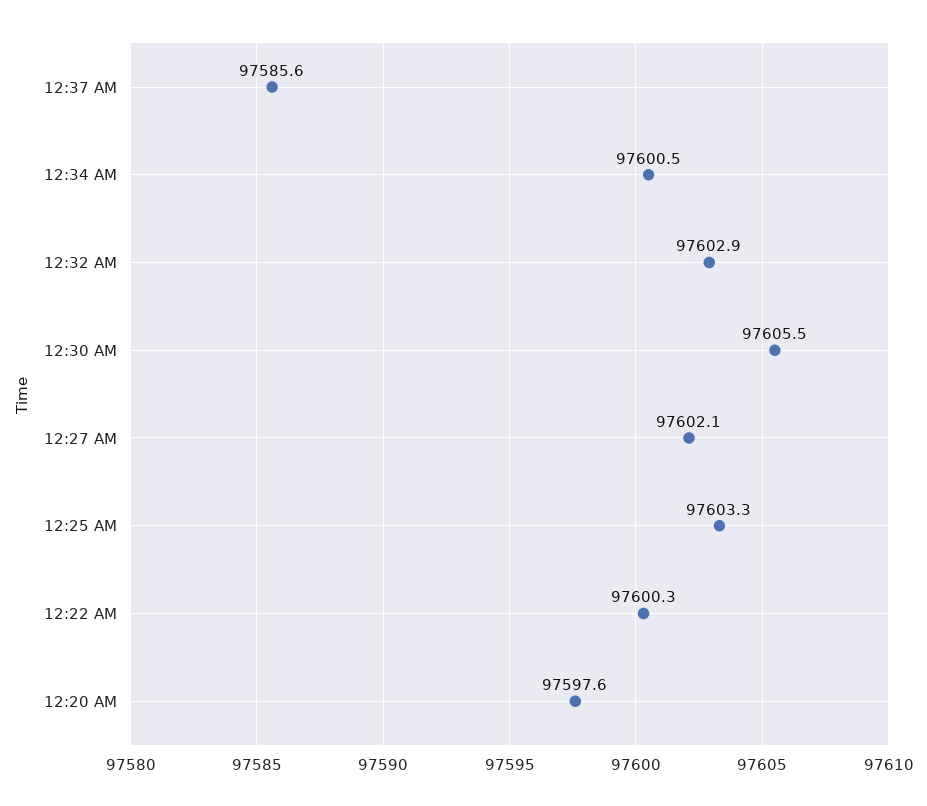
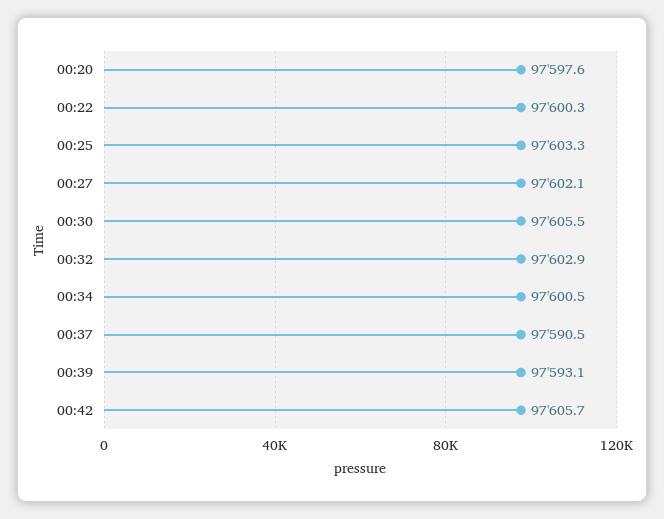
12:37 AM: 97585.6 -> 97590.5
00:39: none -> 97593.1
00:42: none -> 97605.7

